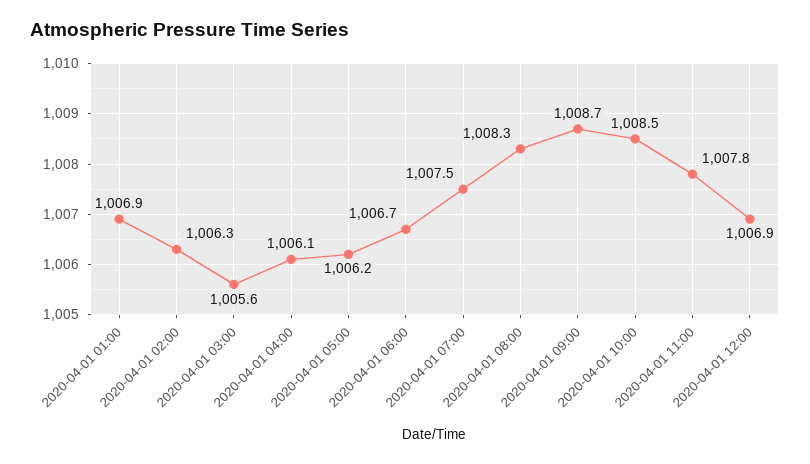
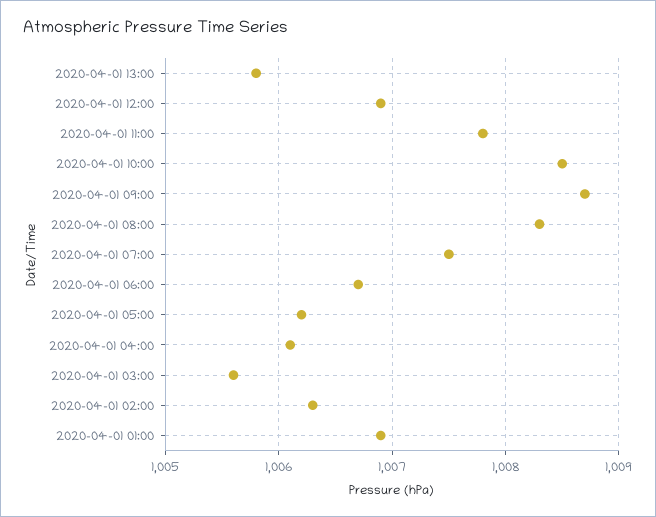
2020-04-01 13:00: none -> 1005.8

